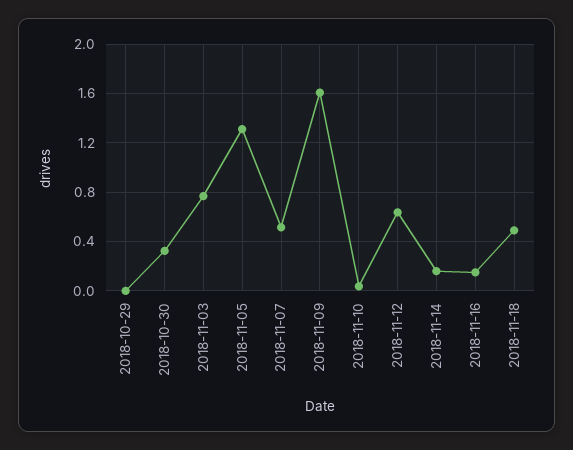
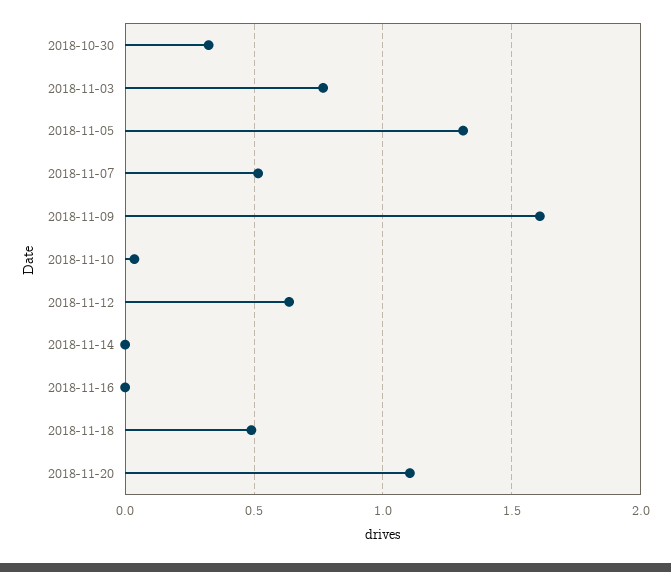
2018-10-29: 0 -> none
2018-11-14: 0.15 -> 0
2018-11-16: 0.15 -> 0
2018-11-20: none -> 1.1

